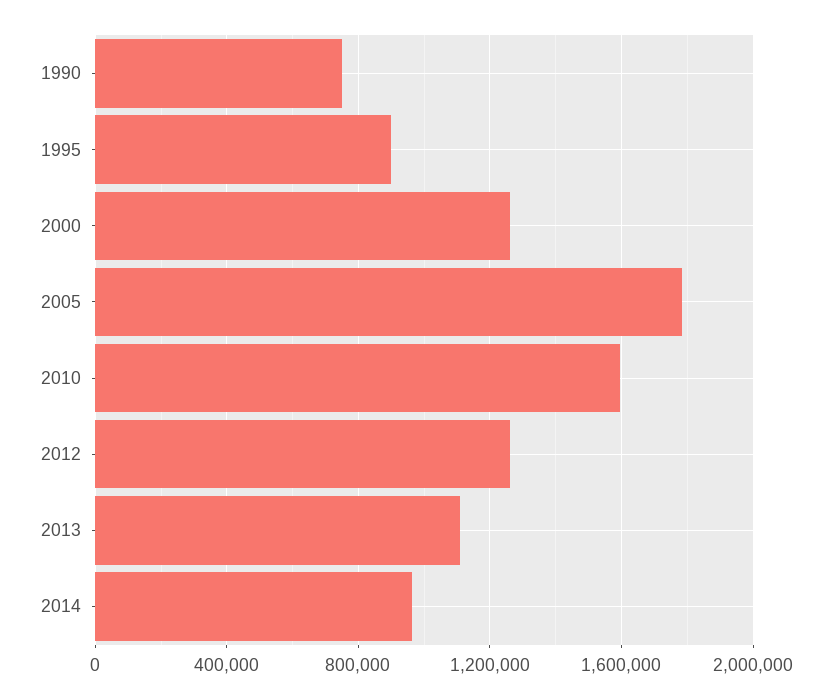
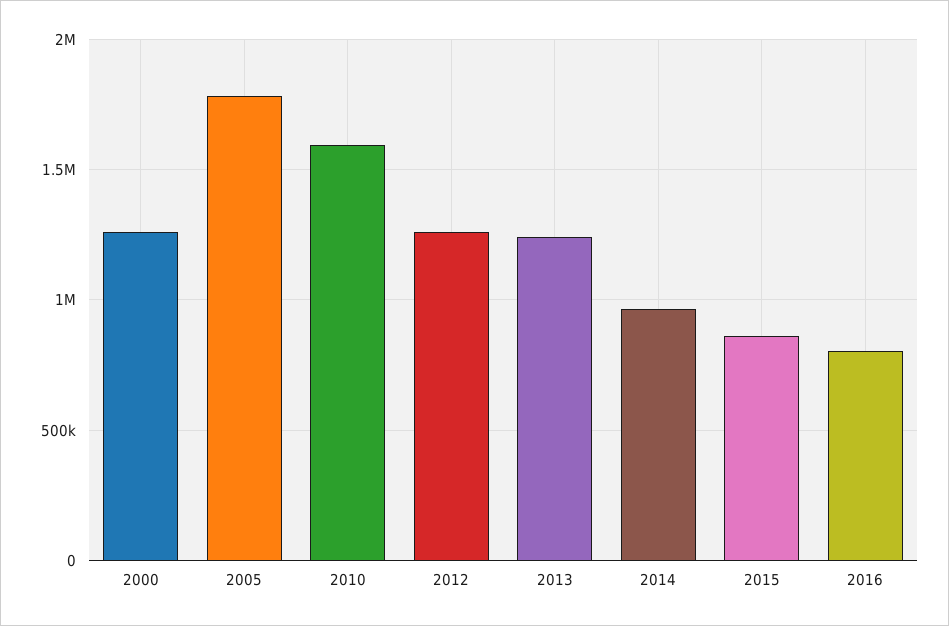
1990: 750000 -> none
1995: 900000 -> none
2013: 1100000 -> 1250000
2015: none -> 850000
2016: none -> 800000

